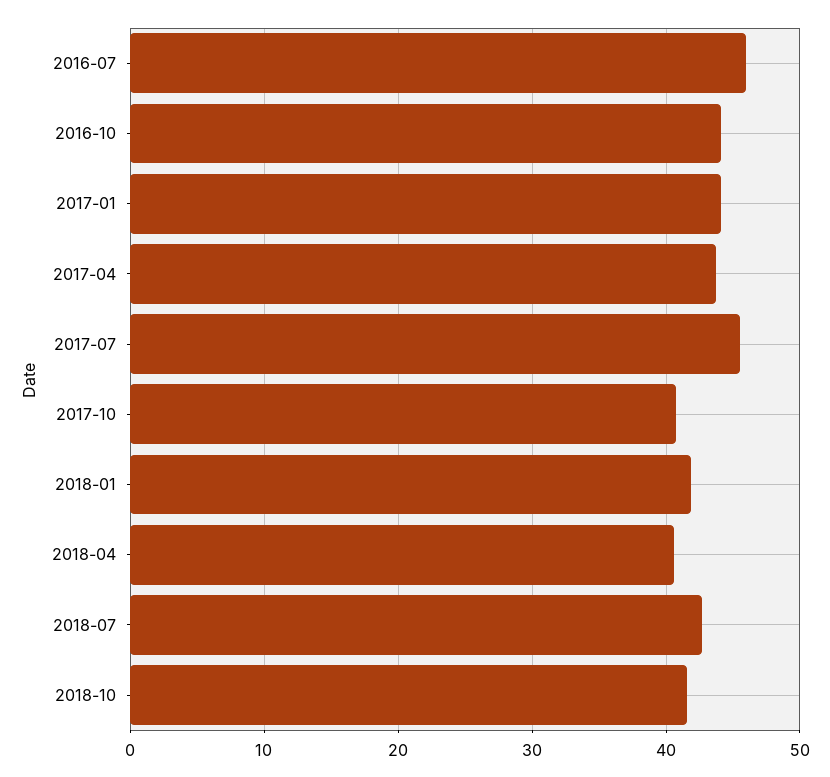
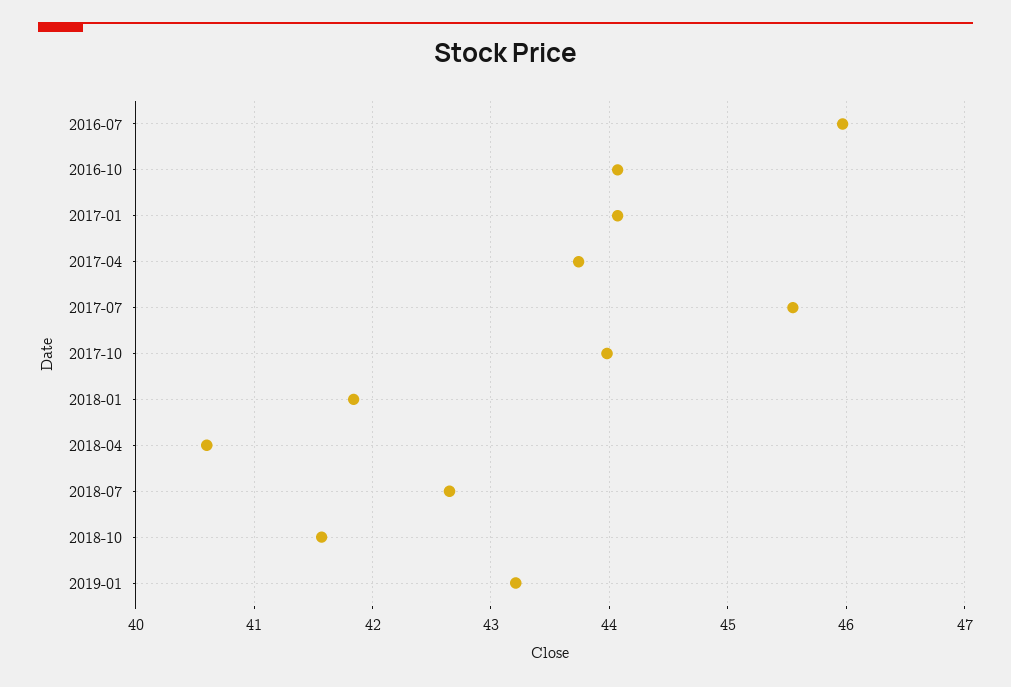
2017-10: 41 -> 44
2019-01: none -> 43.2

